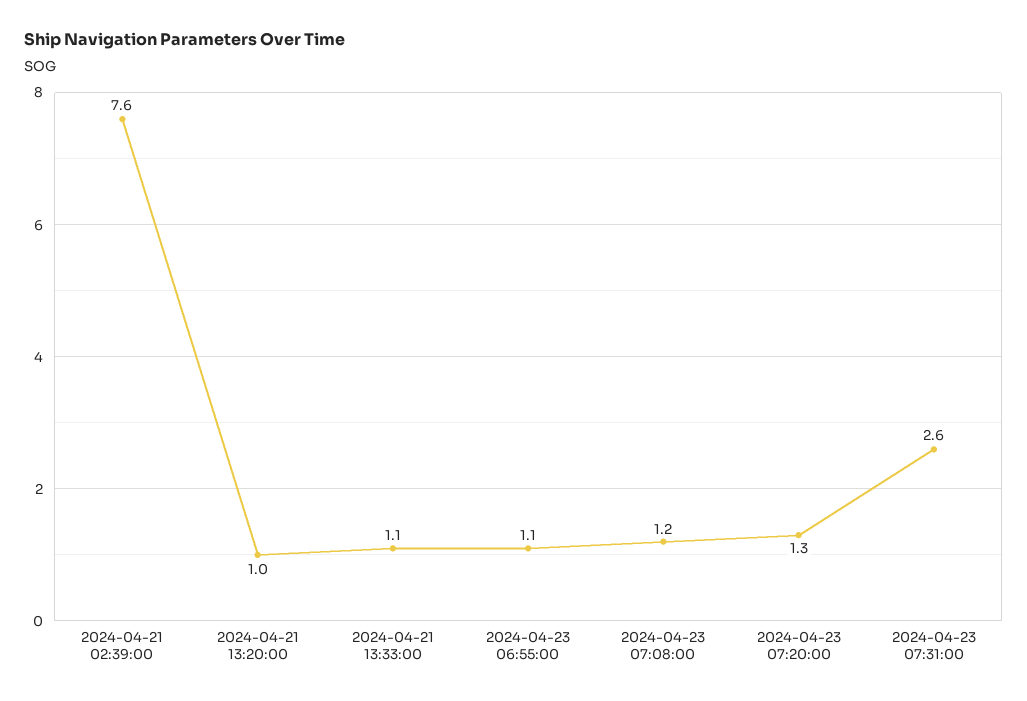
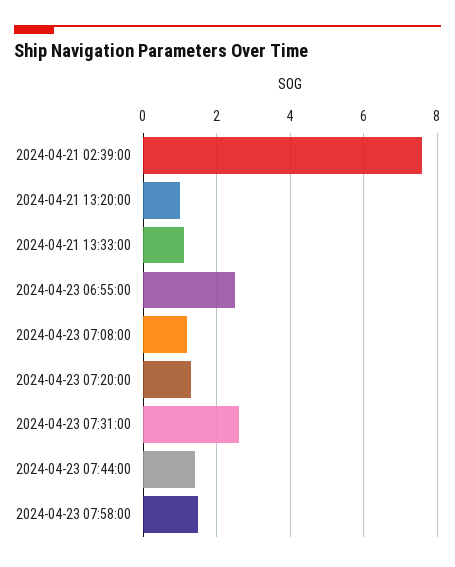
2024-04-23 06:55:00: 1.1 -> 2.5
2024-04-23 07:44:00: none -> 1.5
2024-04-23 07:58:00: none -> 1.5

